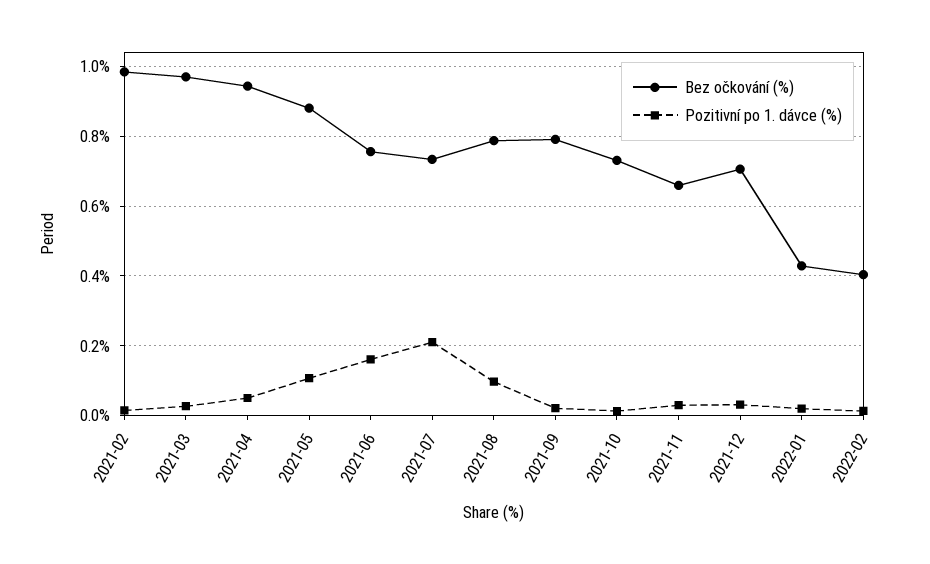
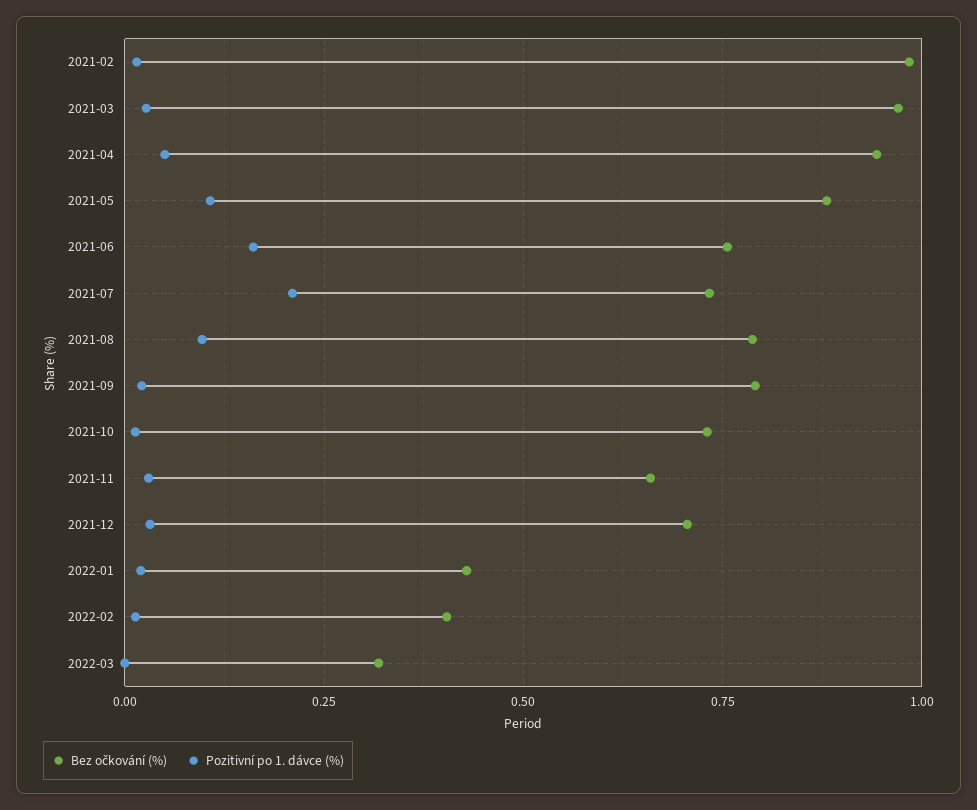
Bez očkování (%), 2022-03: none -> 0.325
Pozitivní po 1. dávce (%), 2022-03: none -> 0

